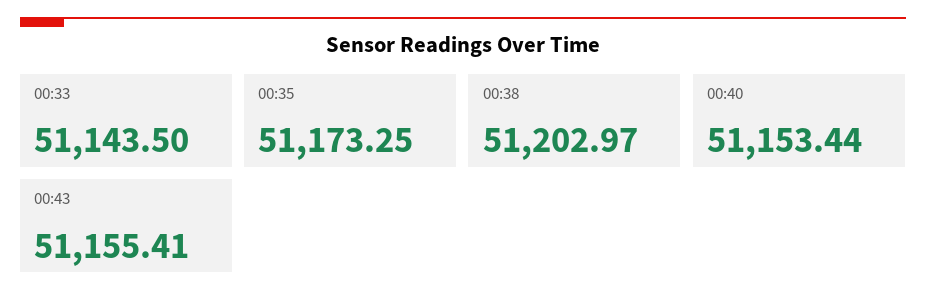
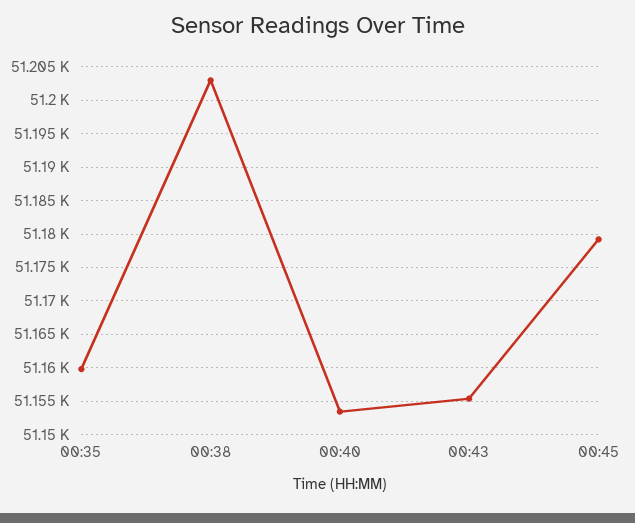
00:33: 51143.5 -> none
00:35: 51173.25 -> 51160
00:45: none -> 51179

